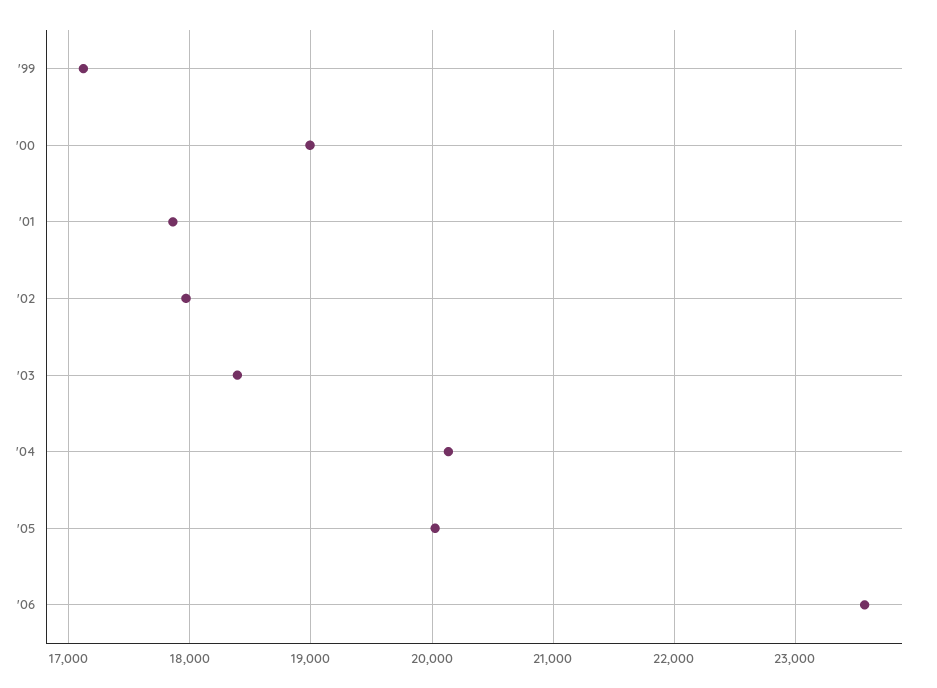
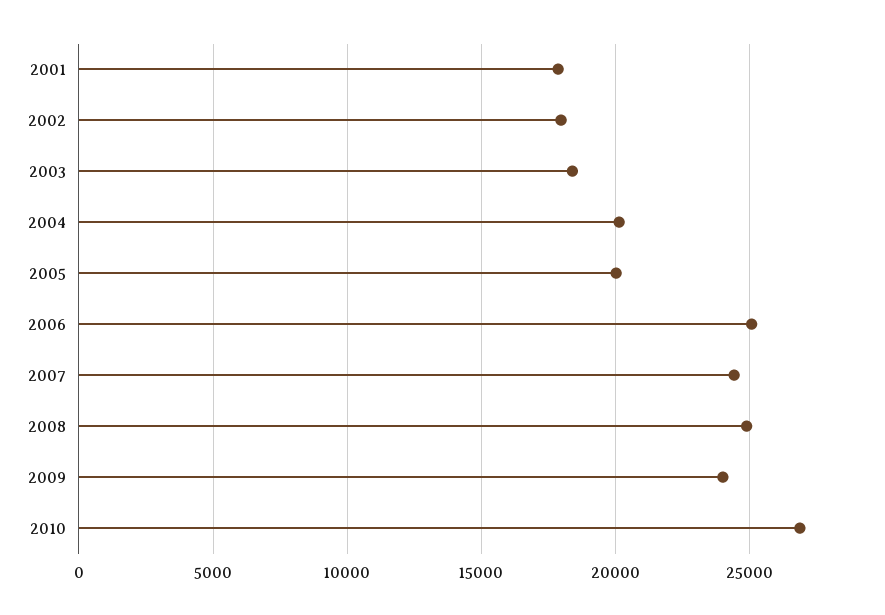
'99: 17100 -> none
'00: 19000 -> none
'06: 23600 -> 25000
2007: none -> 24500
2008: none -> 25000
2009: none -> 24000
2010: none -> 27000

